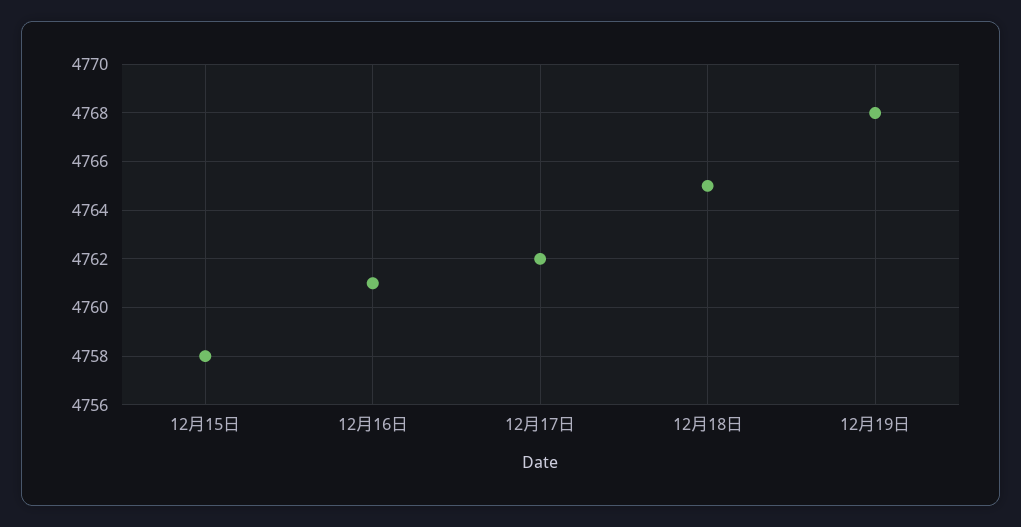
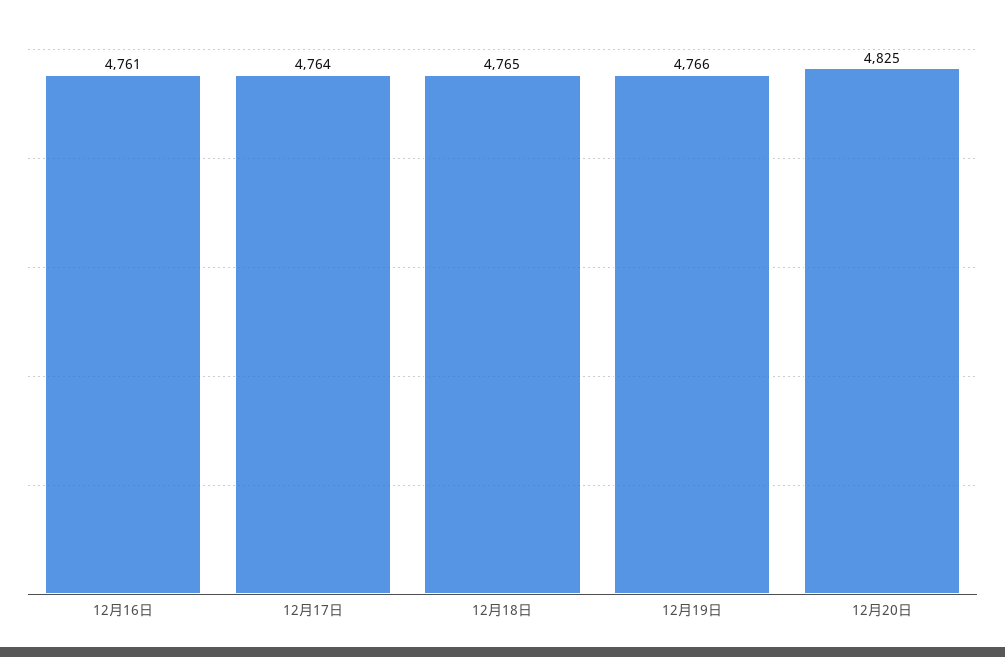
12月15日: 4758 -> none
12月17日: 4762 -> 4764
12月19日: 4768 -> 4766
12月20日: none -> 4825

